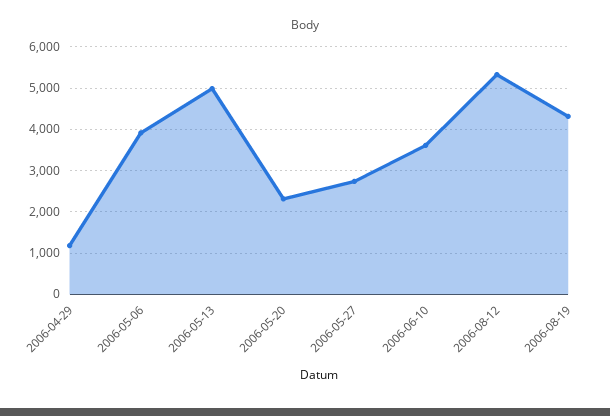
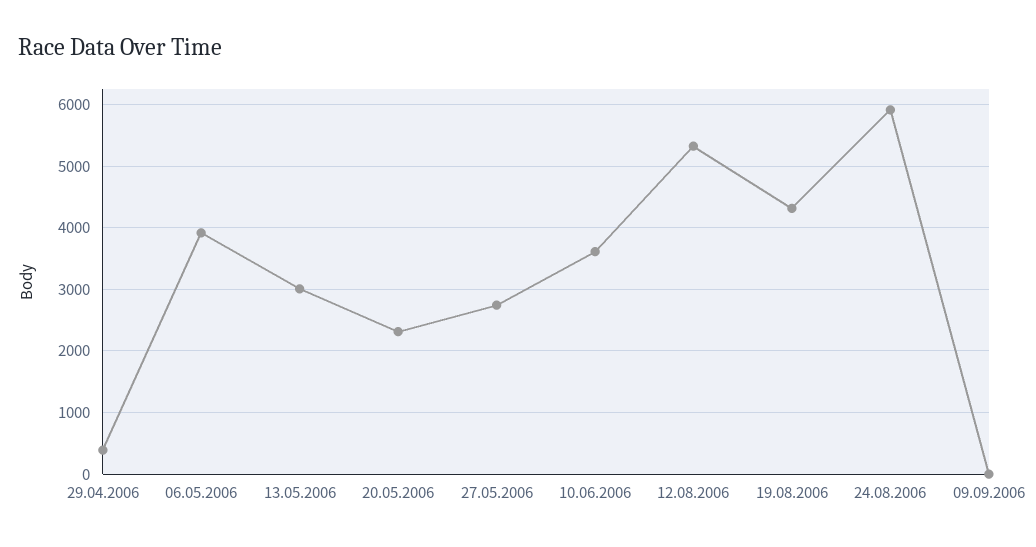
2006-04-29: 1200 -> 400
2006-05-13: 5000 -> 3000
24.08.2006: none -> 5900
09.09.2006: none -> 0

